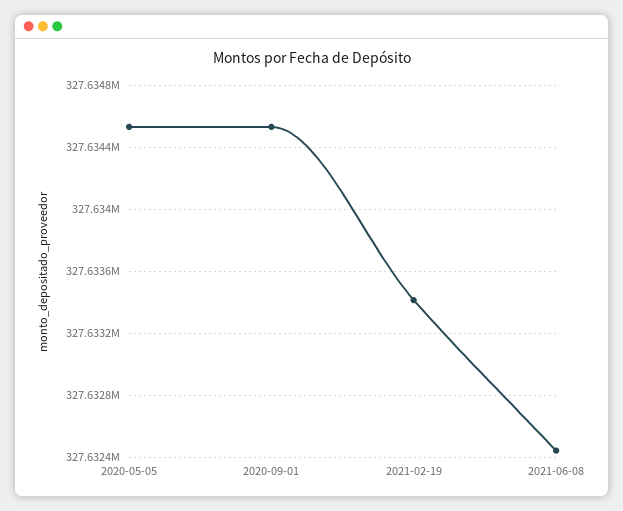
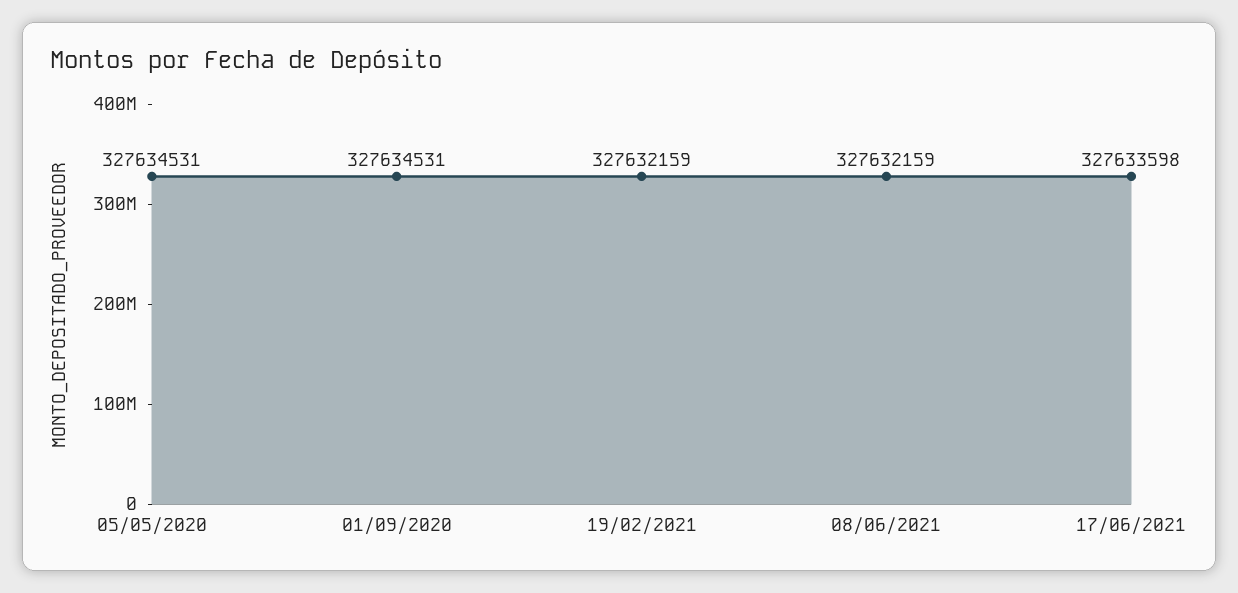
2021-02-19: 327633400 -> 327632159
2021-06-08: 327632450 -> 327632159
17/06/2021: none -> 327633598

